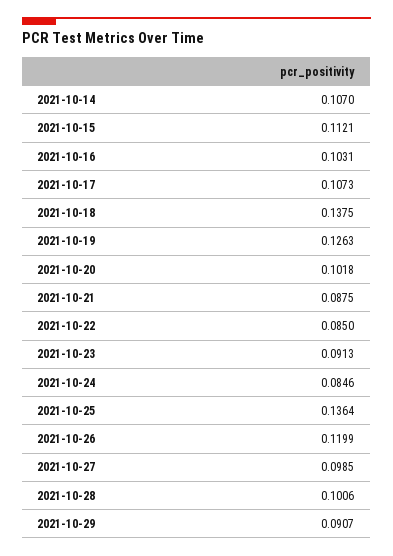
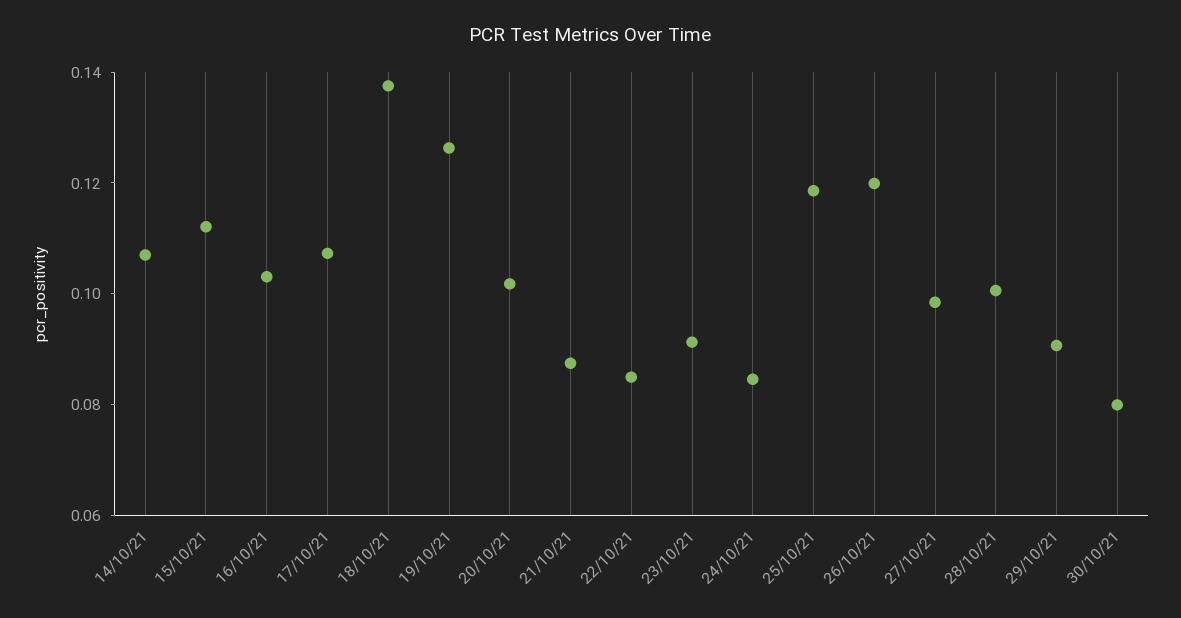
2021-10-25: 0.1364 -> 0.12
30/10/21: none -> 0.08

